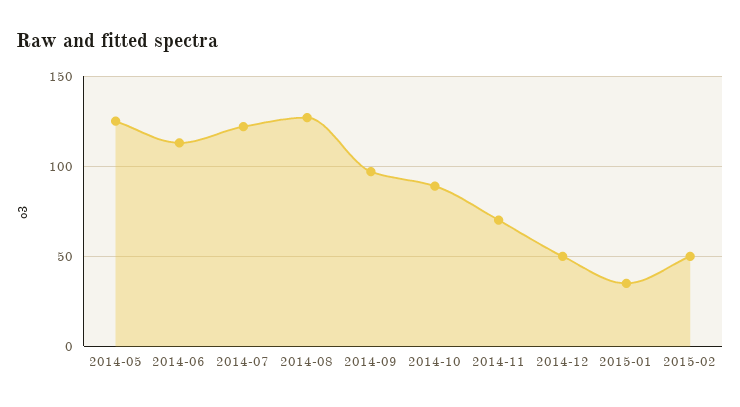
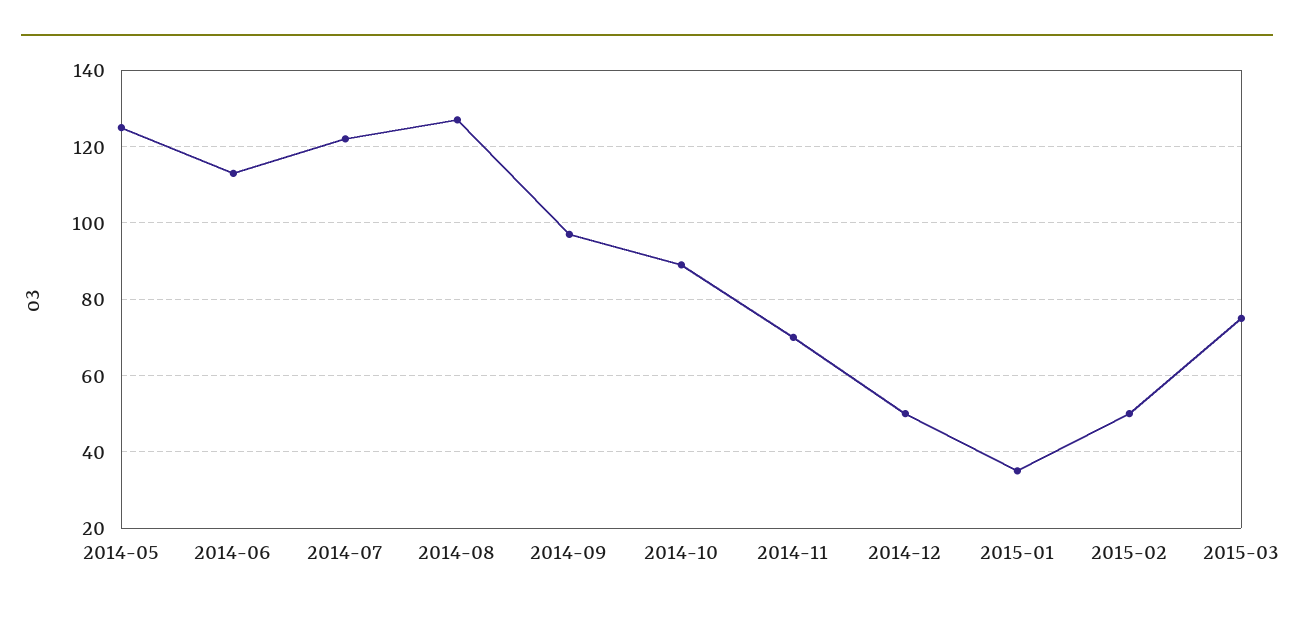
2015-03: none -> 75

